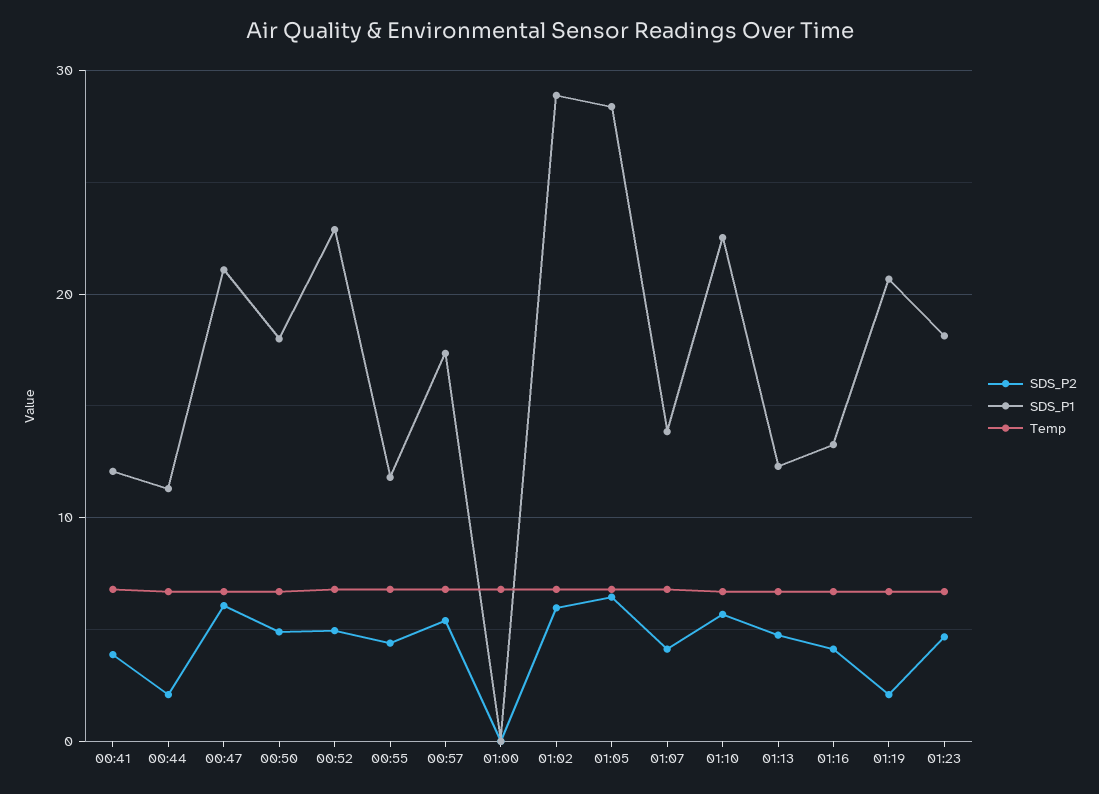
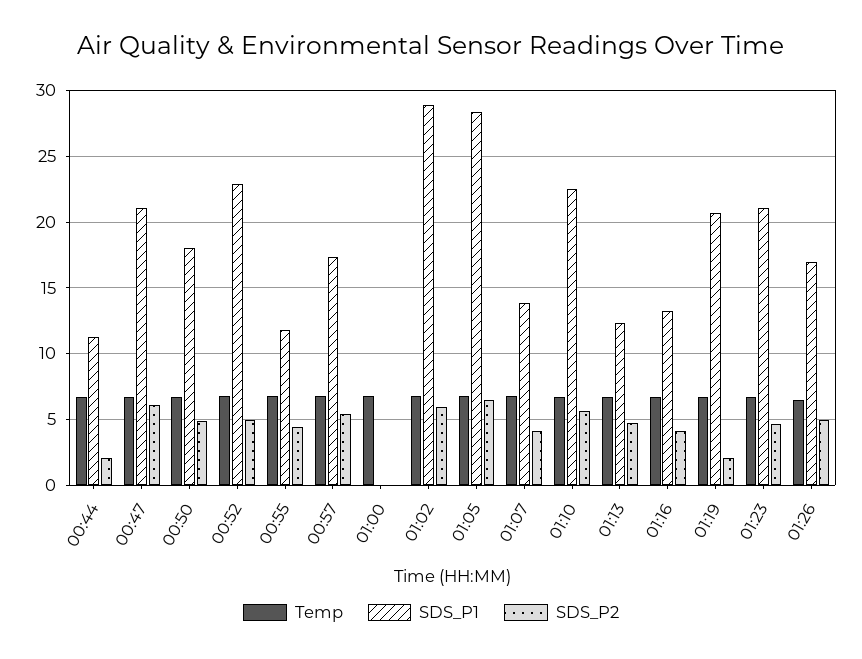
SDS_P2, 00:41: 4 -> none
SDS_P1, 00:41: 12 -> none
Temp, 00:41: 7 -> none
SDS_P1, 01:23: 18 -> 21
Temp, 01:26: none -> 6.5
SDS_P1, 01:26: none -> 17
SDS_P2, 01:26: none -> 5

